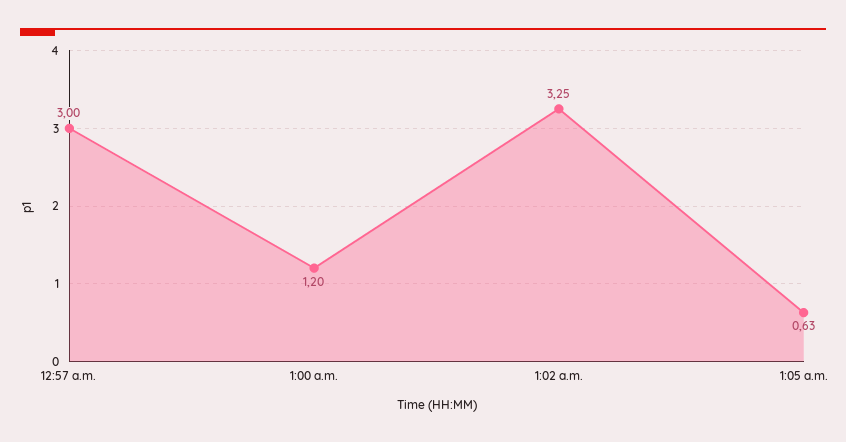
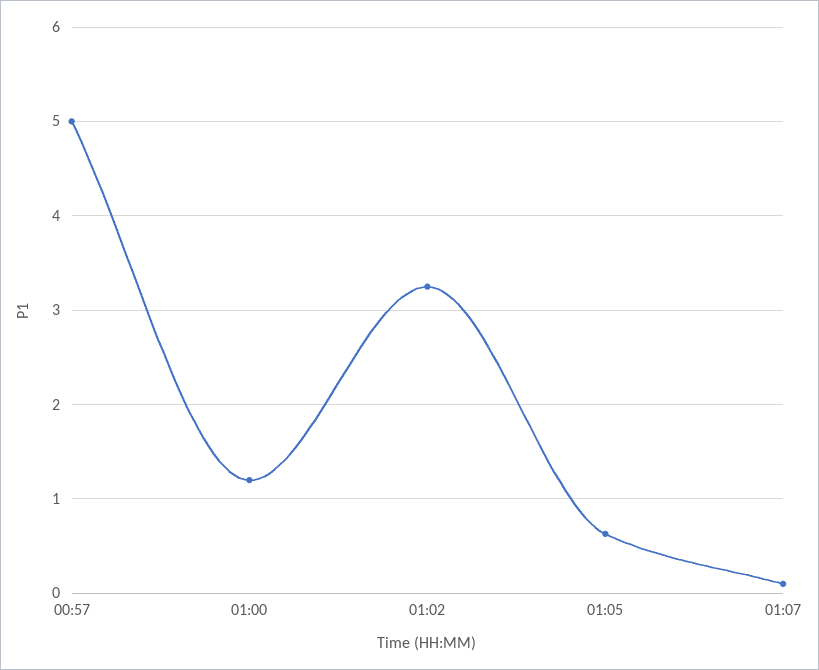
12:57 a.m.: 3 -> 5
01:07: none -> 0.1

